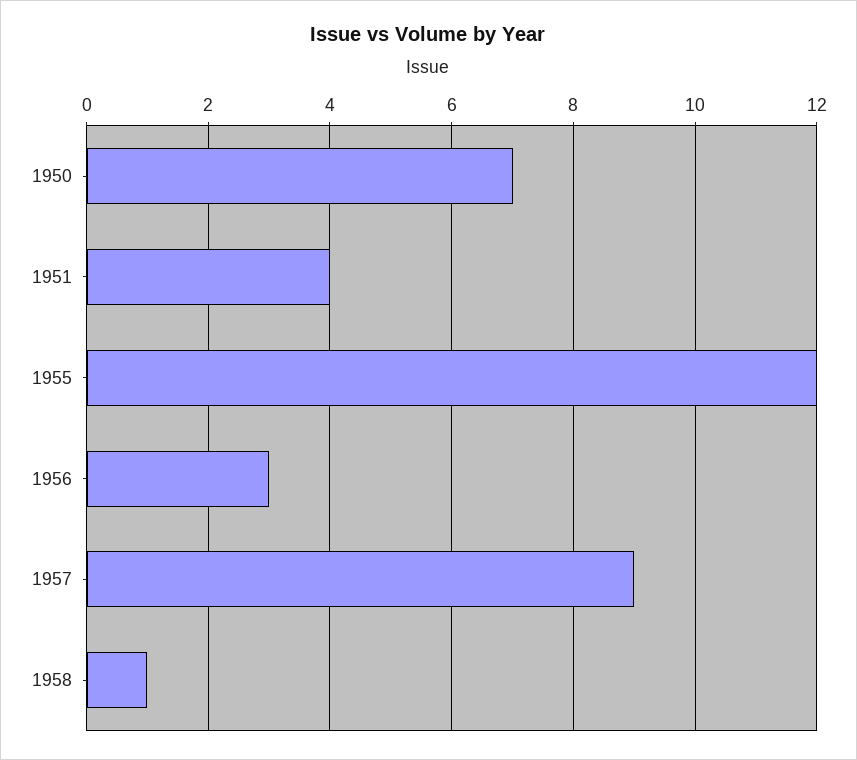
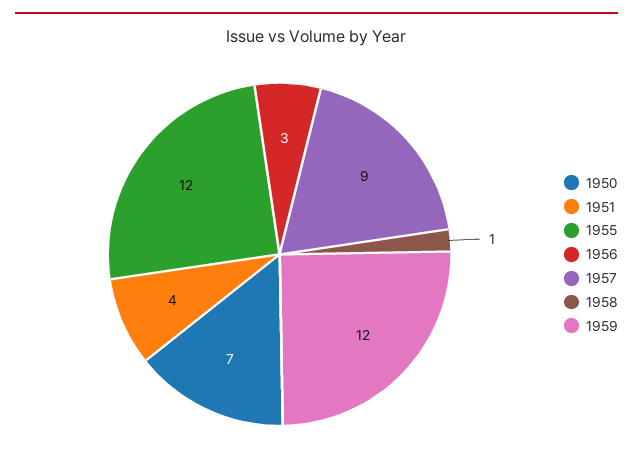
1959: none -> 12

